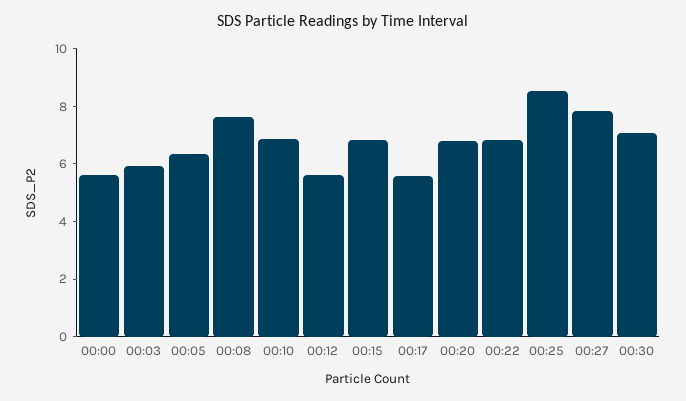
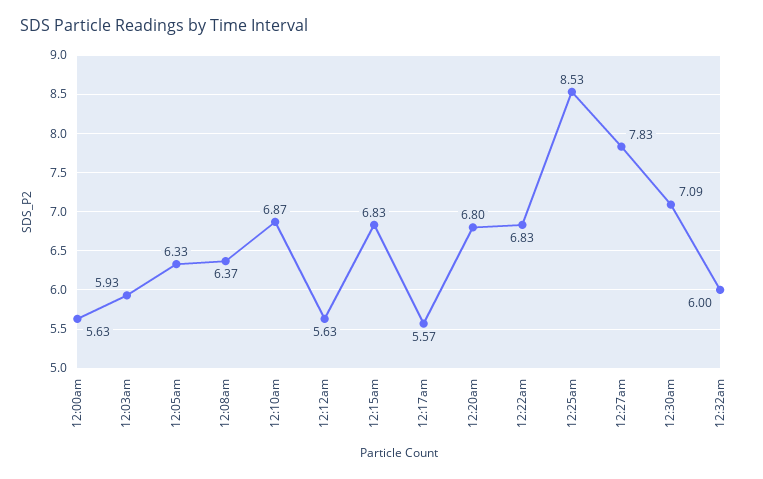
00:08: 7.5 -> 6.37
12:32am: none -> 6

